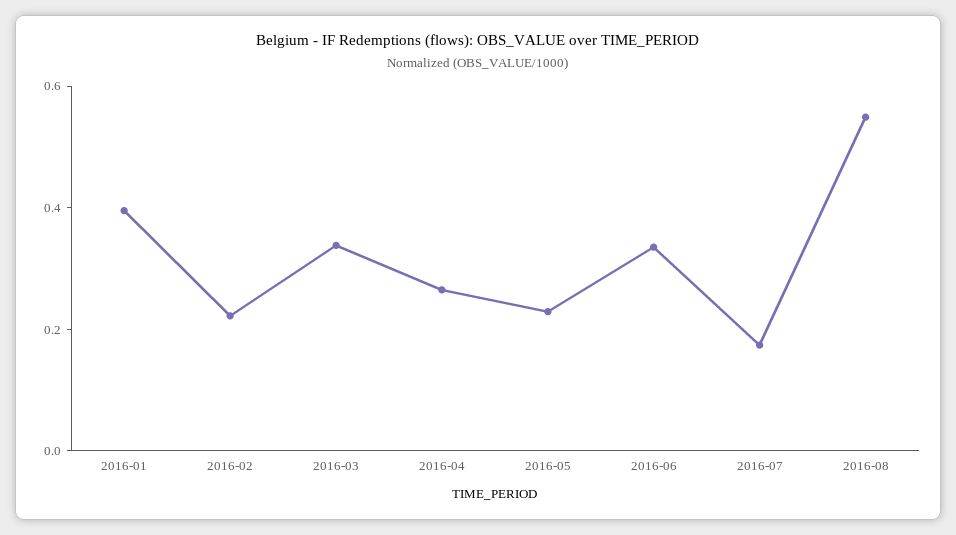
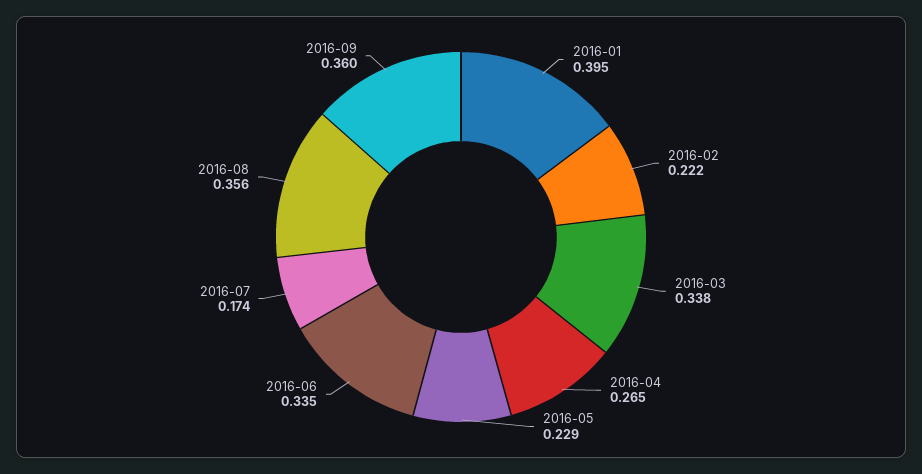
2016-08: 0.55 -> 0.356
2016-09: none -> 0.36

